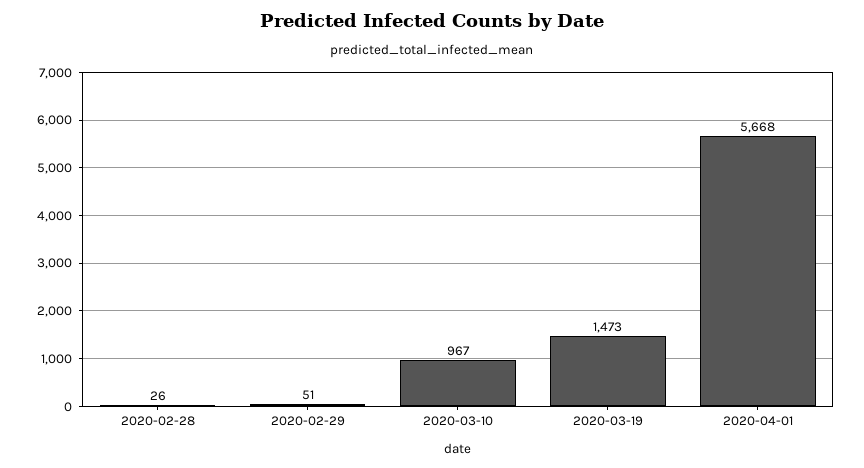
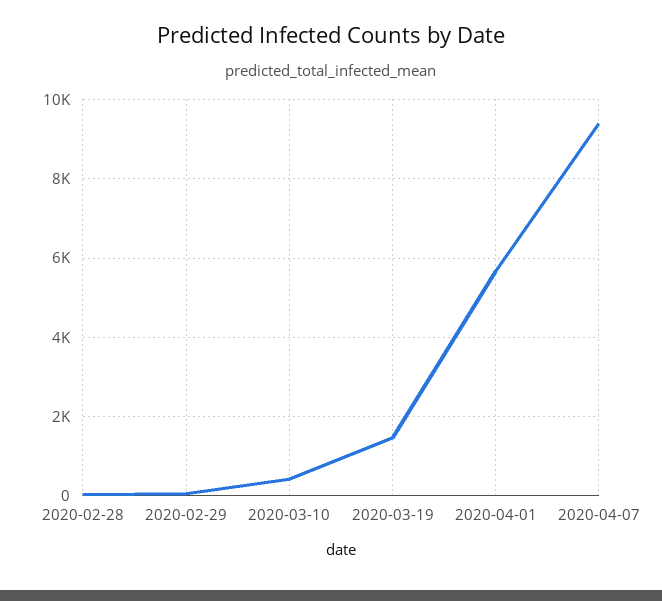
2020-03-10: 967 -> 400
2020-04-07: none -> 9400

